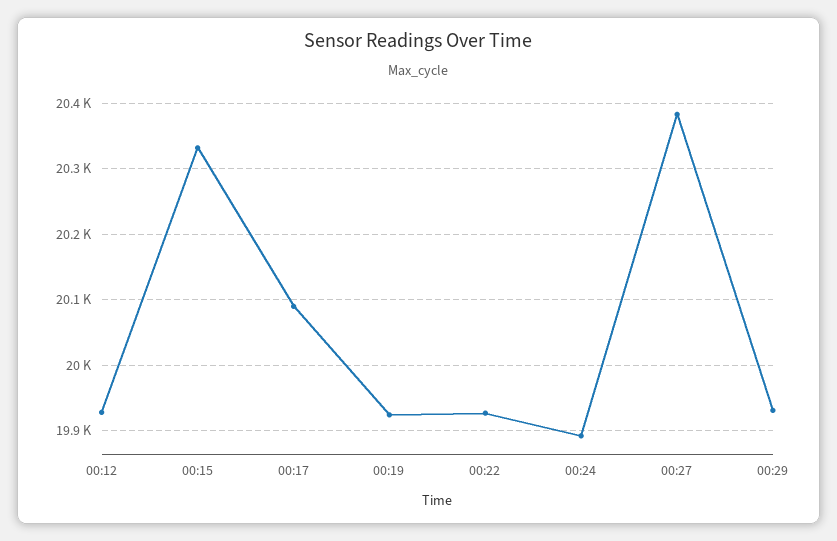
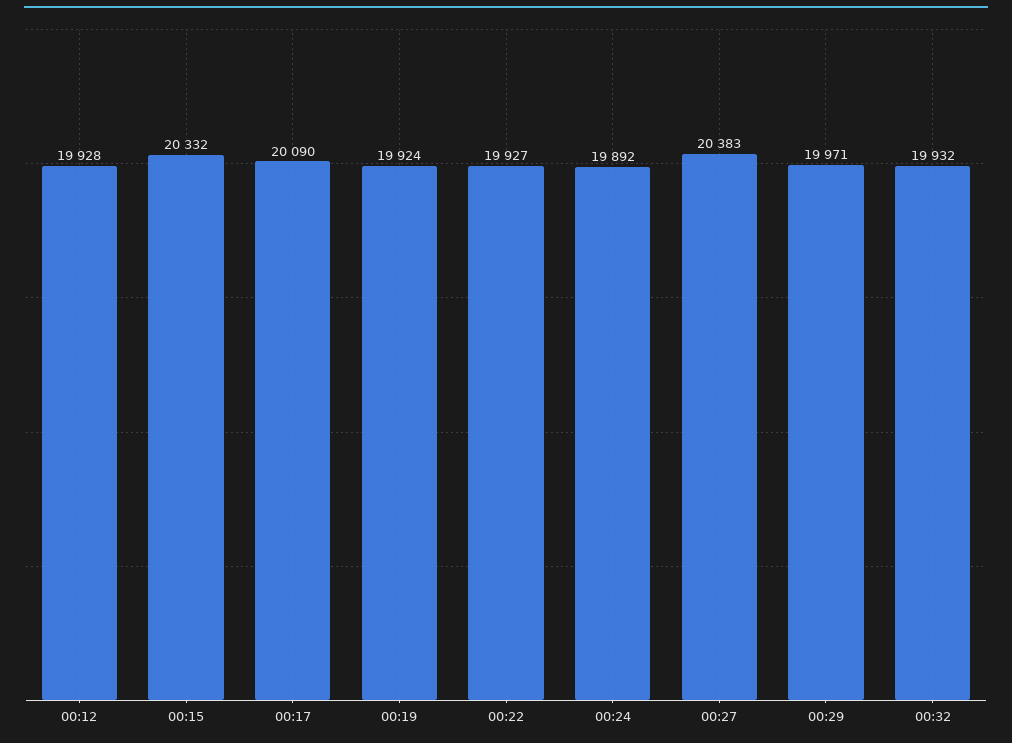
00:29: 19930 -> 19971
00:32: none -> 19932

